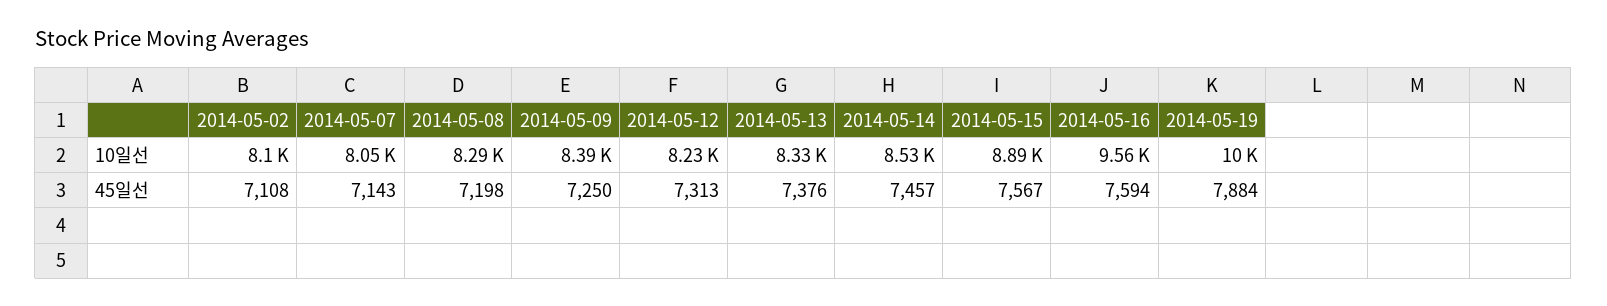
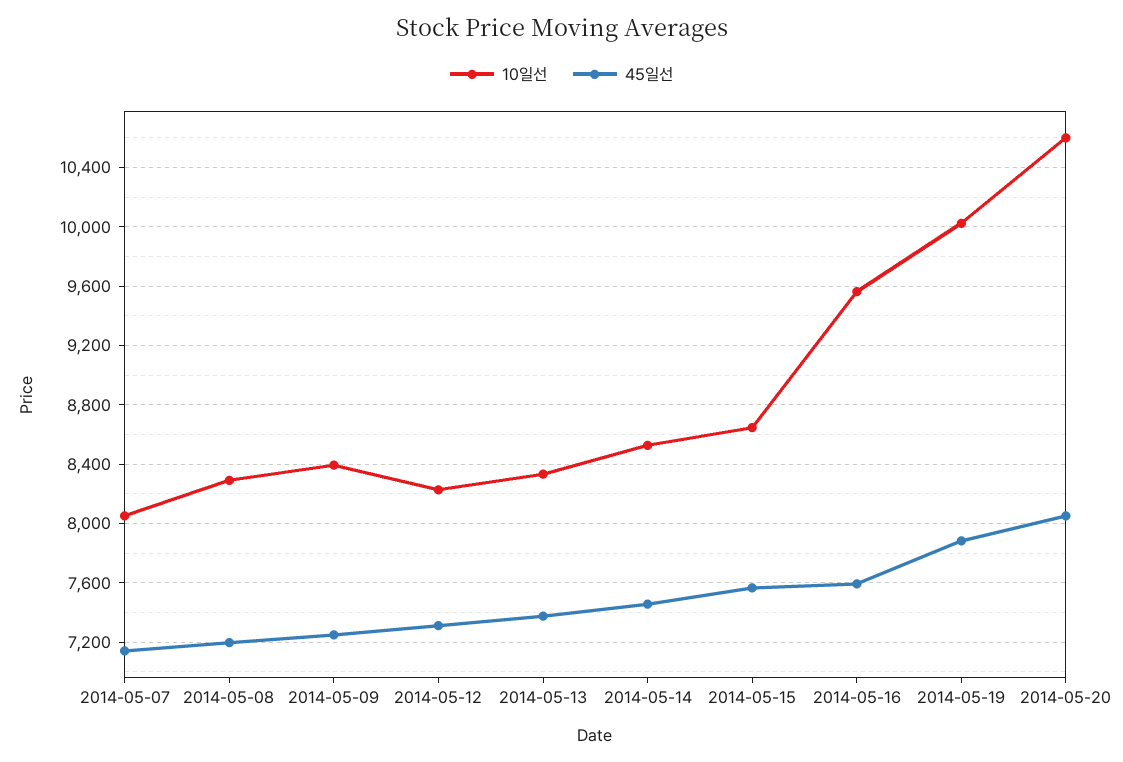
10일선, 2014-05-02: 8100 -> none
10일선, 2014-05-15: 8890 -> 8650
45일선, 2014-05-02: 7108 -> none
10일선, 2014-05-20: none -> 10600
45일선, 2014-05-20: none -> 8050

